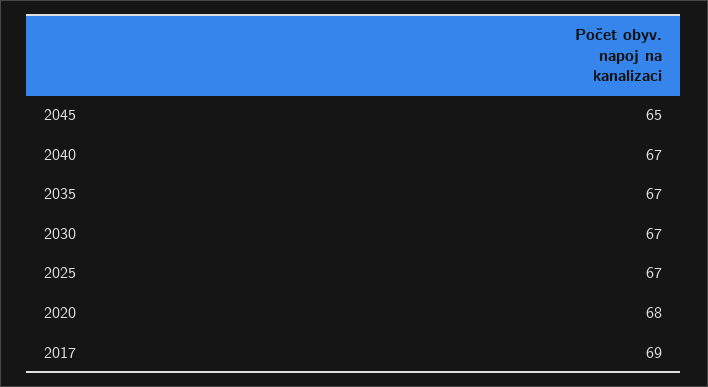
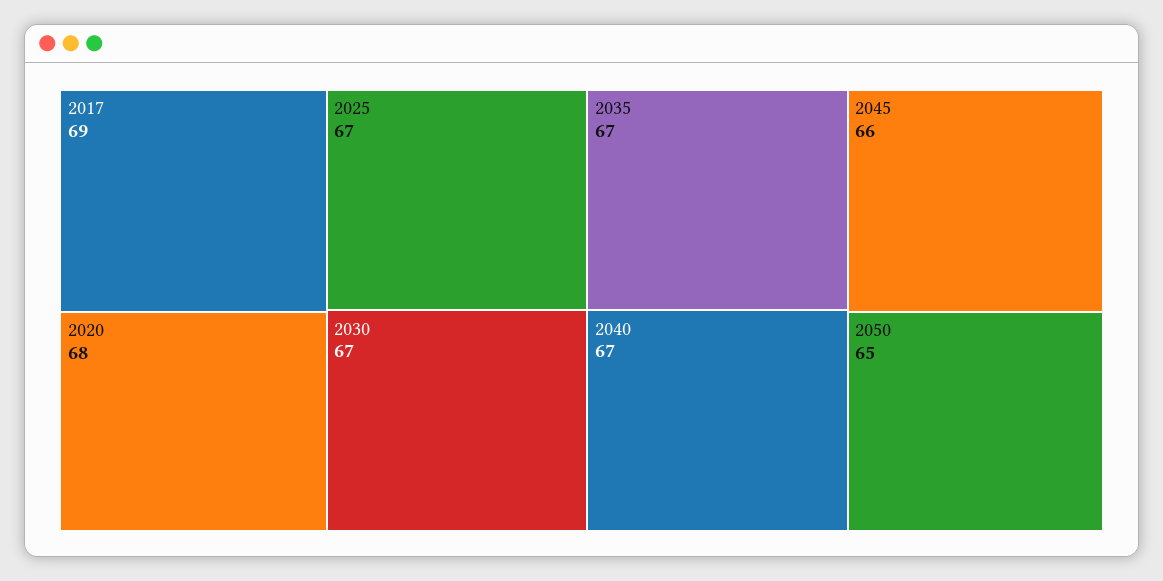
2045: 65 -> 66
2050: none -> 65

